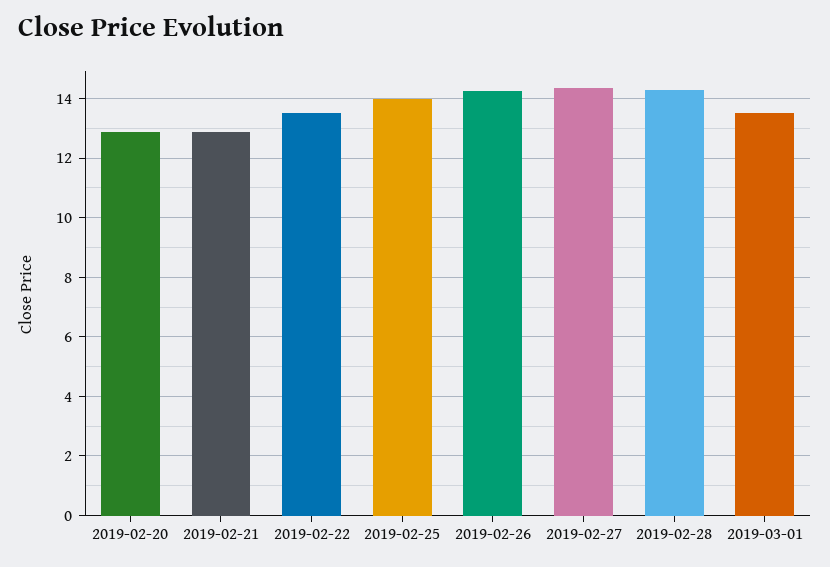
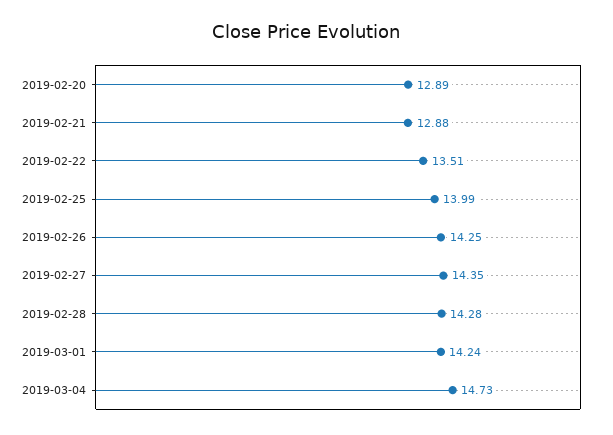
2019-03-01: 13.5 -> 14.24
2019-03-04: none -> 14.73

